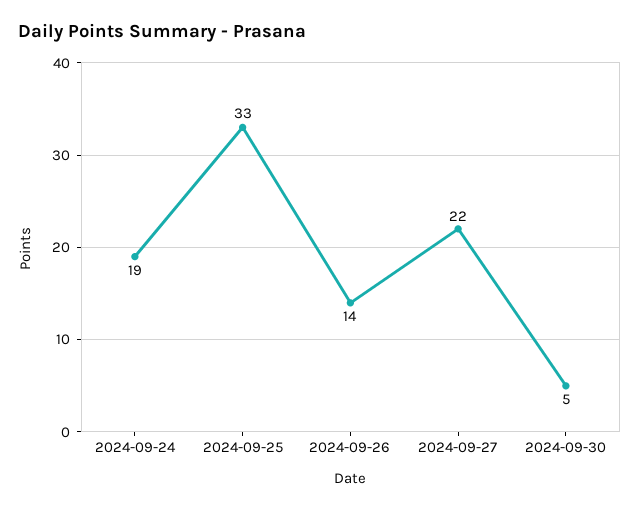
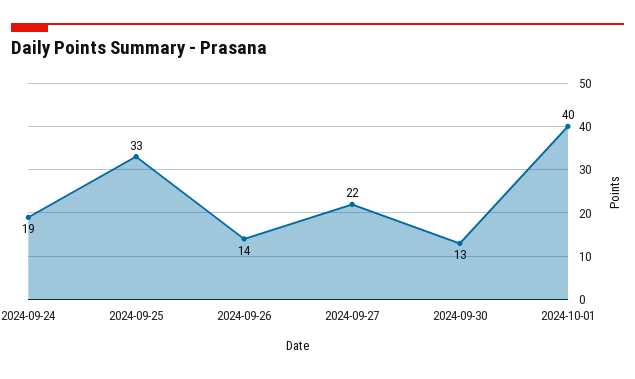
2024-09-30: 5 -> 13
2024-10-01: none -> 40

